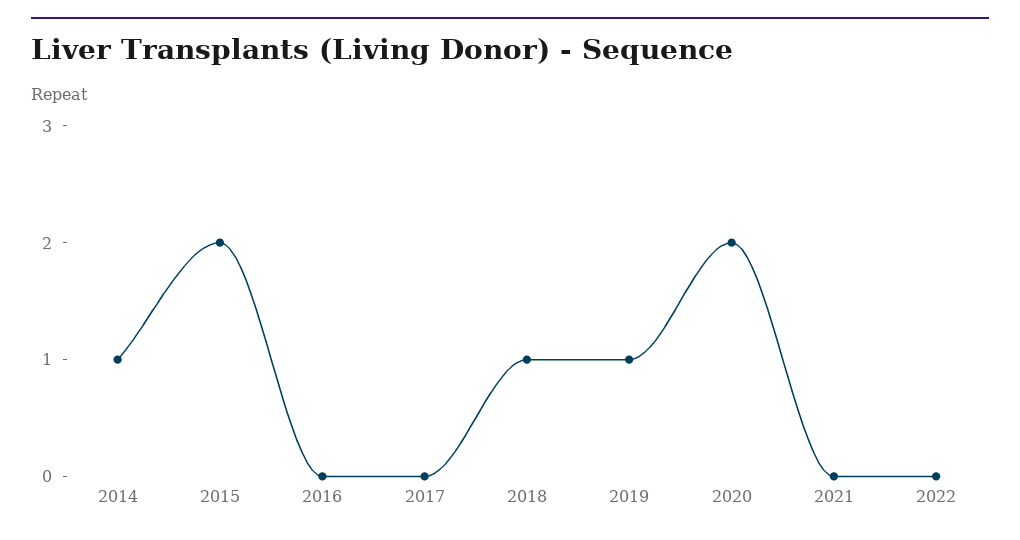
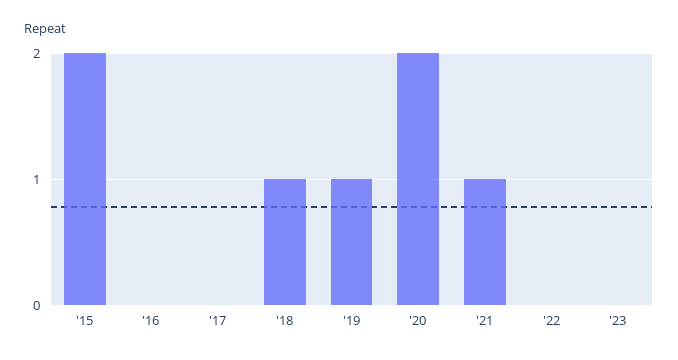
2014: 1 -> none
2021: 0 -> 1
'23: none -> 0

